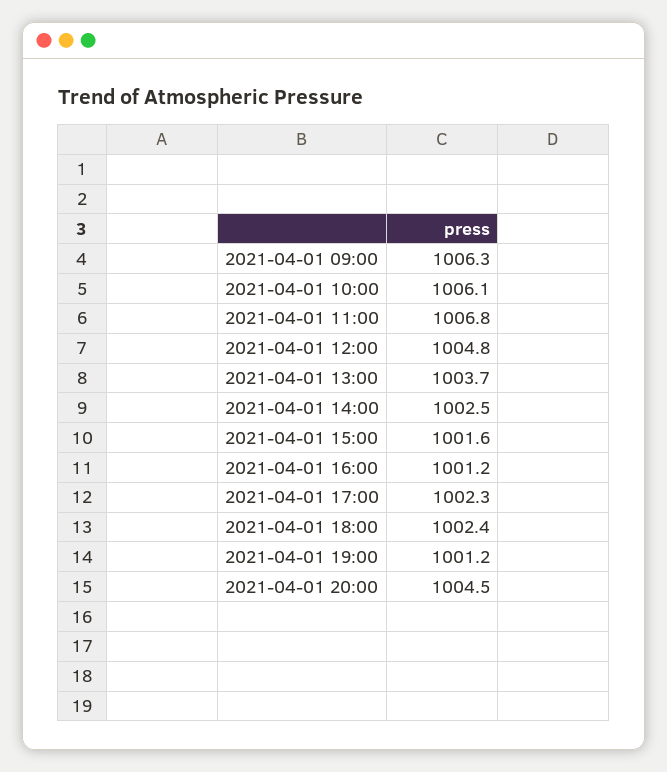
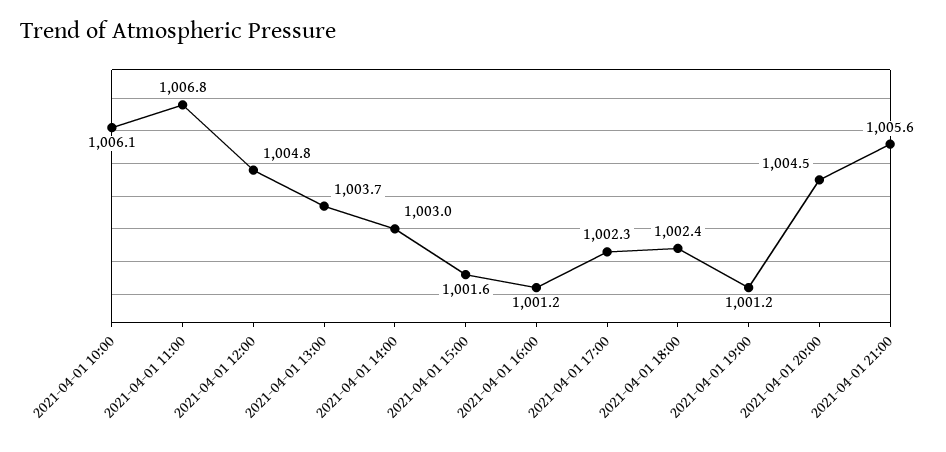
2021-04-01 09:00: 1006.3 -> none
2021-04-01 14:00: 1002.5 -> 1003
2021-04-01 21:00: none -> 1005.6

